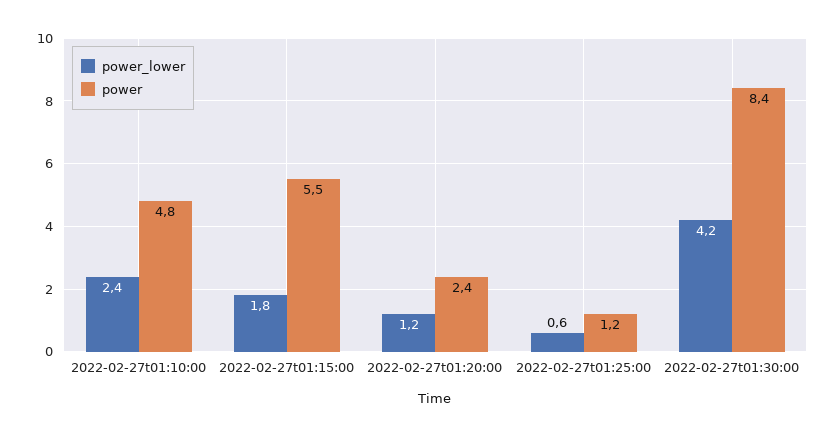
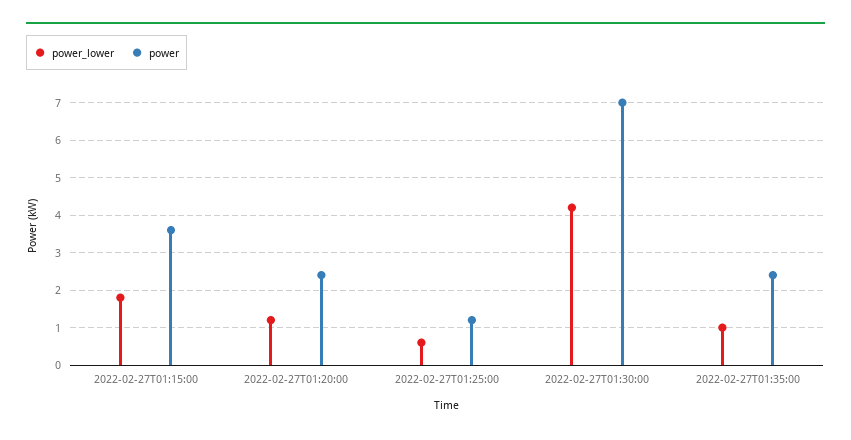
power_lower, 2022-02-27t01:10:00: 2.4 -> none
power, 2022-02-27t01:10:00: 4.8 -> none
power, 2022-02-27t01:15:00: 5.5 -> 3.5
power, 2022-02-27t01:30:00: 8.4 -> 7
power_lower, 2022-02-27T01:35:00: none -> 1
power, 2022-02-27T01:35:00: none -> 2.5

